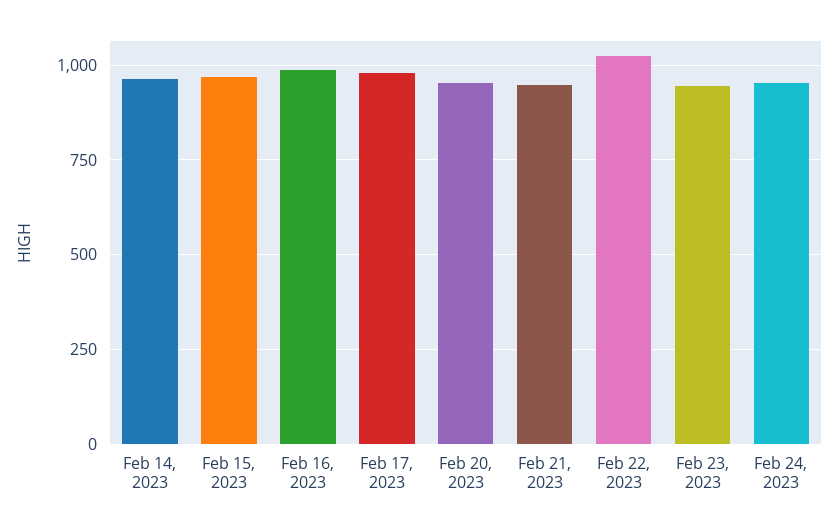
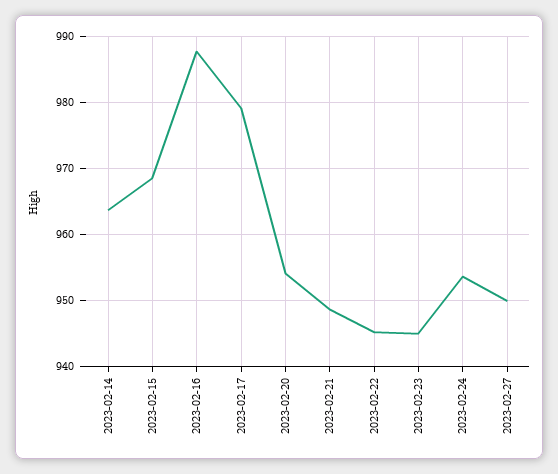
Feb 22, 2023: 1025 -> 945
2023-02-27: none -> 950

